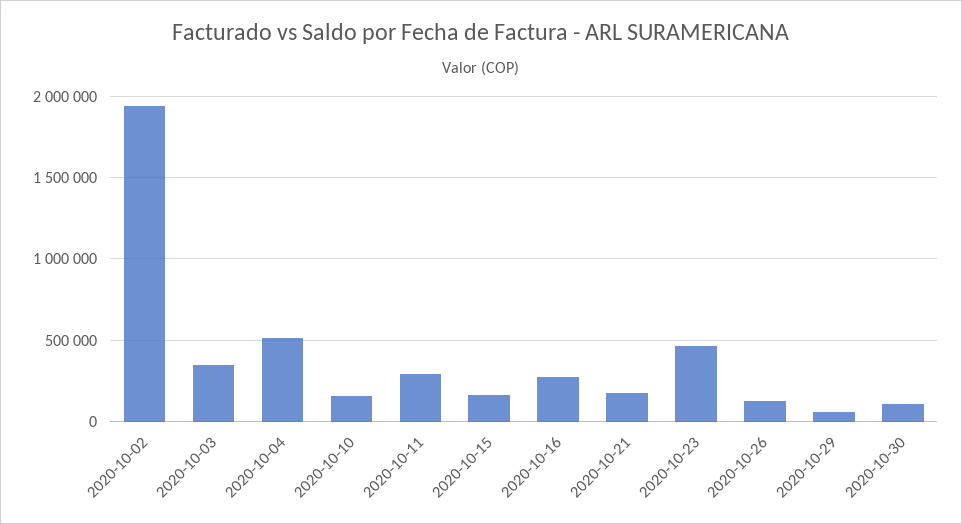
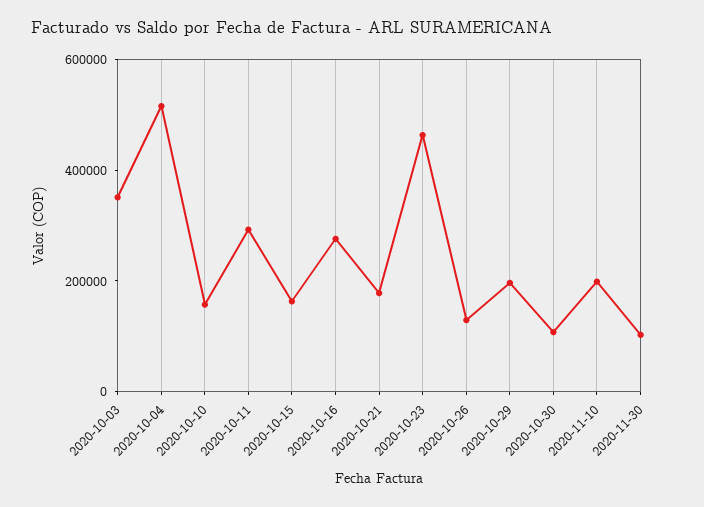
2020-10-02: 1950000 -> none
2020-10-29: 50000 -> 200000
2020-11-10: none -> 200000
2020-11-30: none -> 100000

